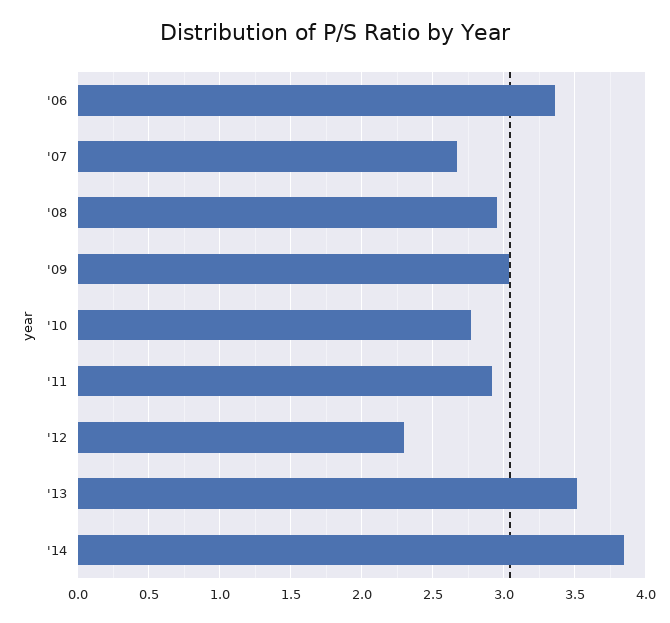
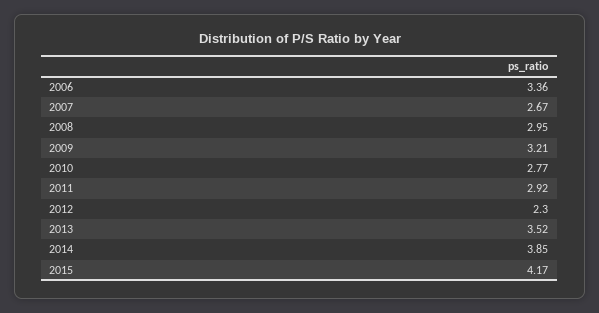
'09: 3.05 -> 3.21
2015: none -> 4.17

